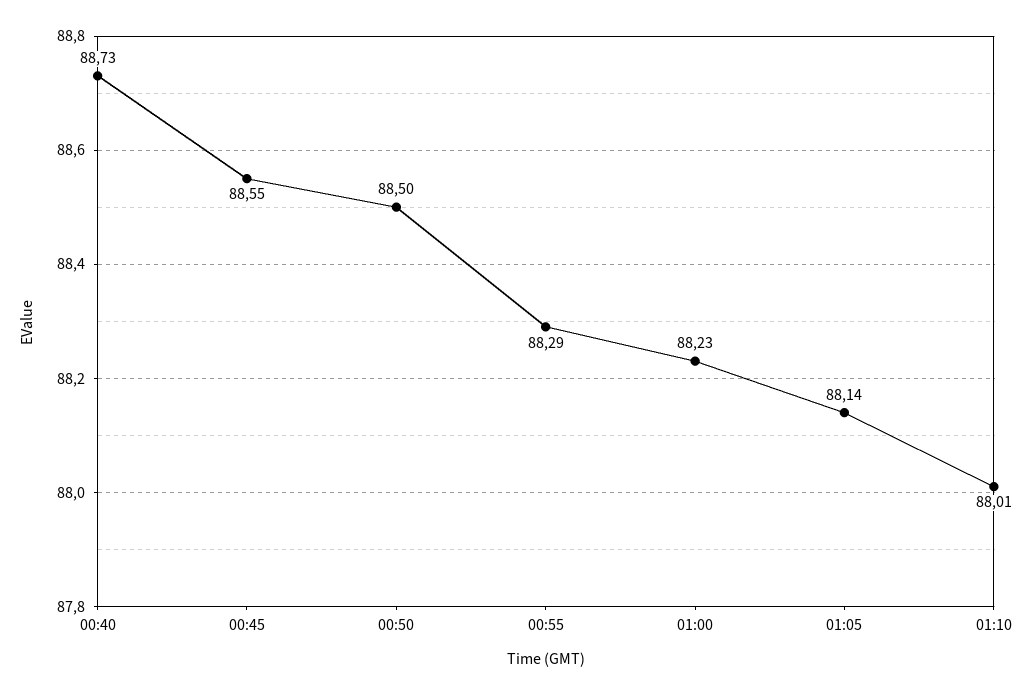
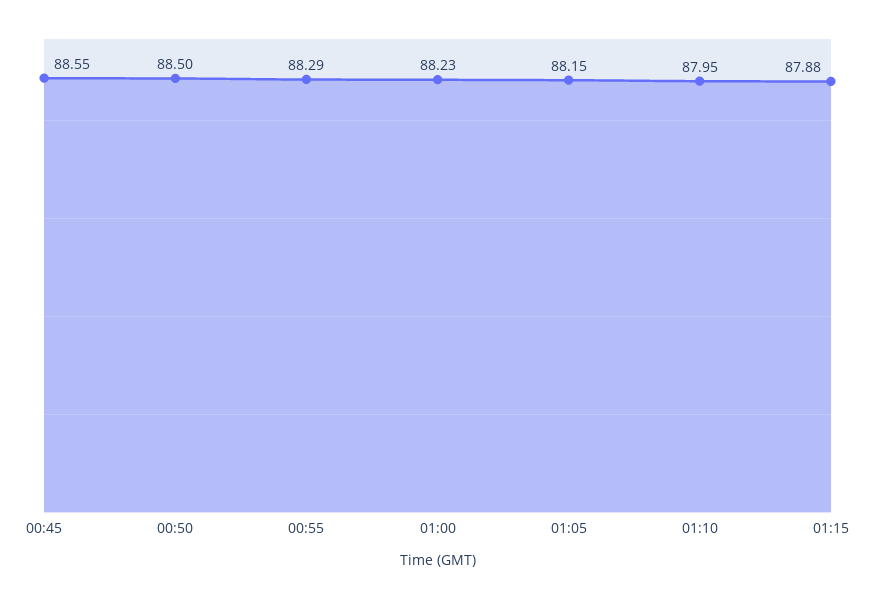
00:40: 88.73 -> none
01:05: 88.14 -> 88.15
01:10: 88.01 -> 87.95
01:15: none -> 87.88

